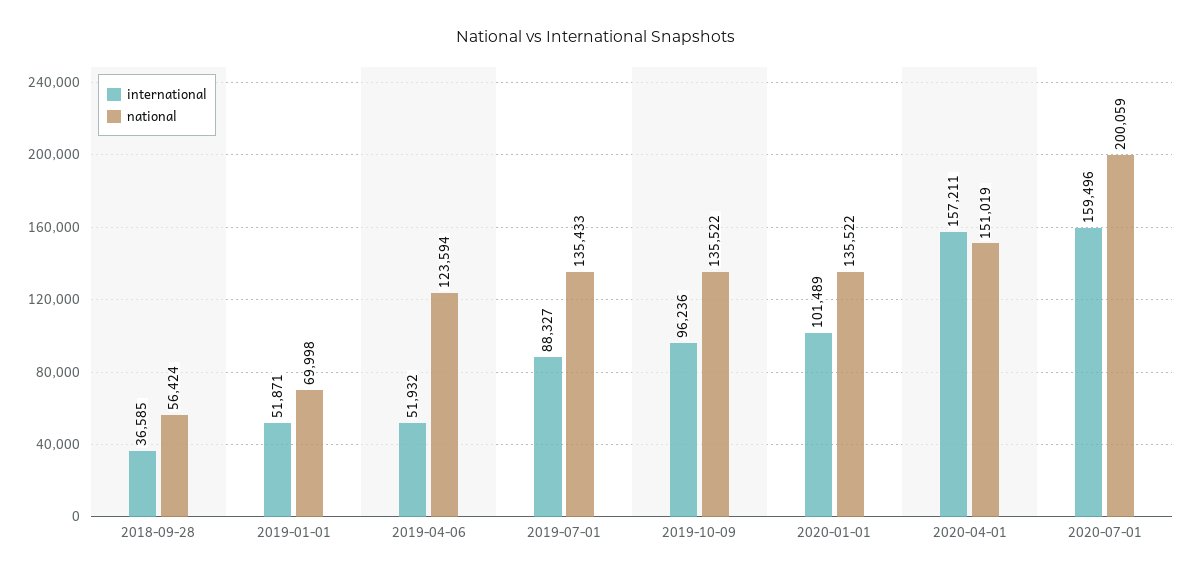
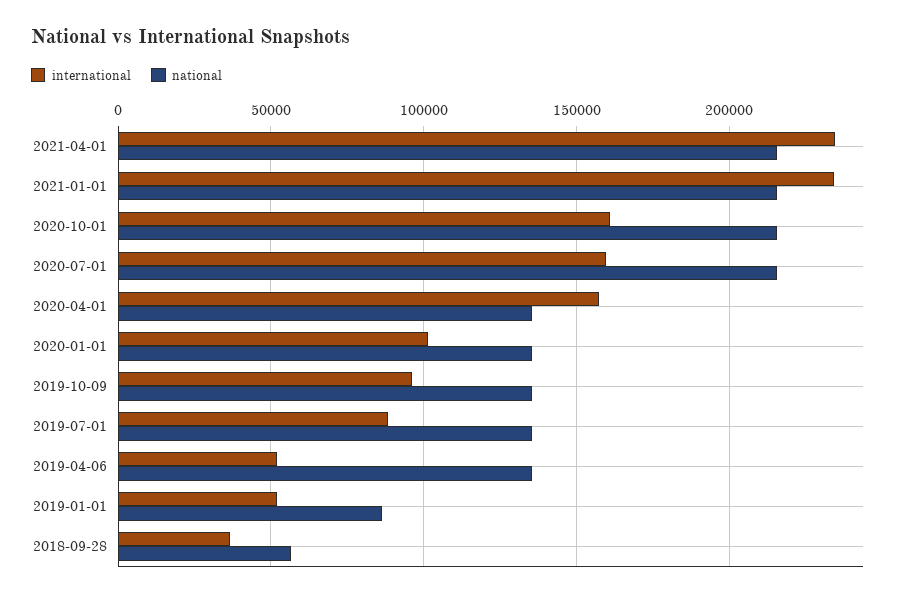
national, 2019-01-01: 69998 -> 85000
national, 2019-04-06: 123594 -> 135000
national, 2020-04-01: 151019 -> 135000
national, 2020-07-01: 200059 -> 215000
international, 2021-04-01: none -> 235000
national, 2021-04-01: none -> 215000
international, 2021-01-01: none -> 235000
national, 2021-01-01: none -> 215000
international, 2020-10-01: none -> 160000
national, 2020-10-01: none -> 215000

